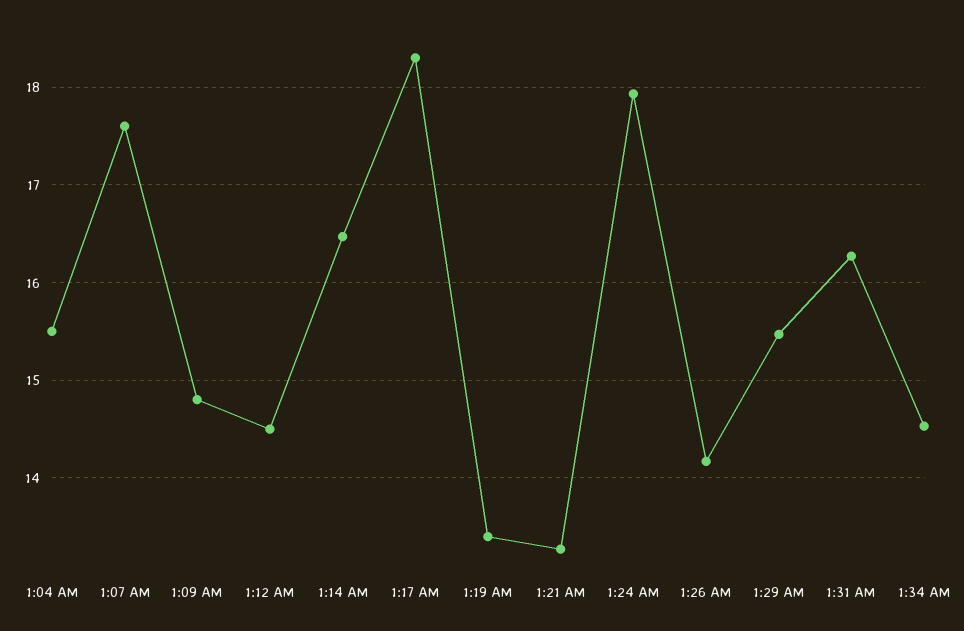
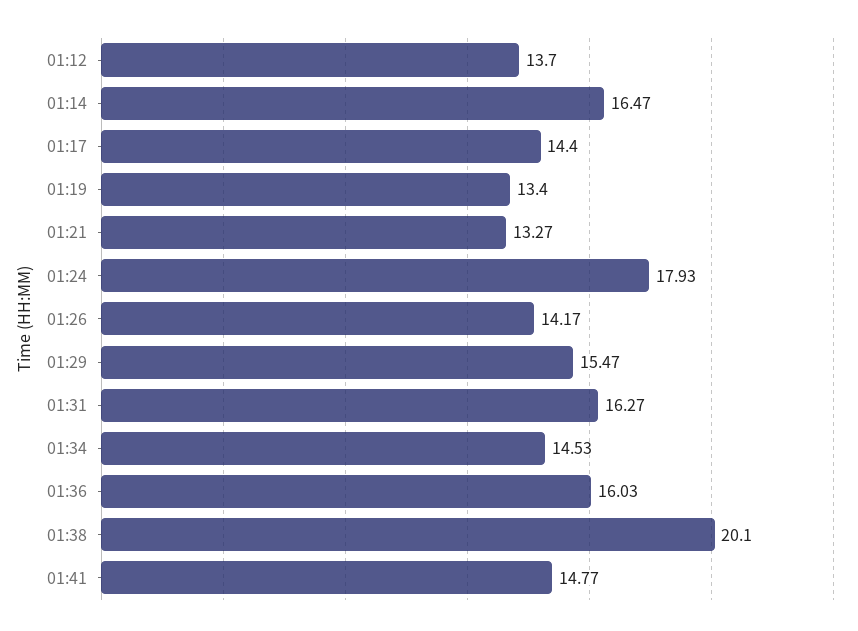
1:04 AM: 15.5 -> none
1:07 AM: 17.6 -> none
1:09 AM: 14.8 -> none
1:12 AM: 14.5 -> 13.7
1:17 AM: 18.3 -> 14.4
01:36: none -> 16.03
01:38: none -> 20.1
01:41: none -> 14.77

